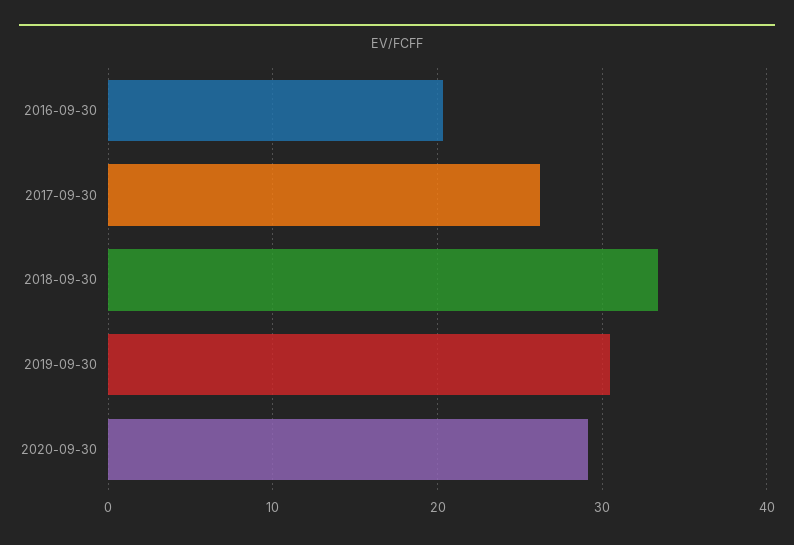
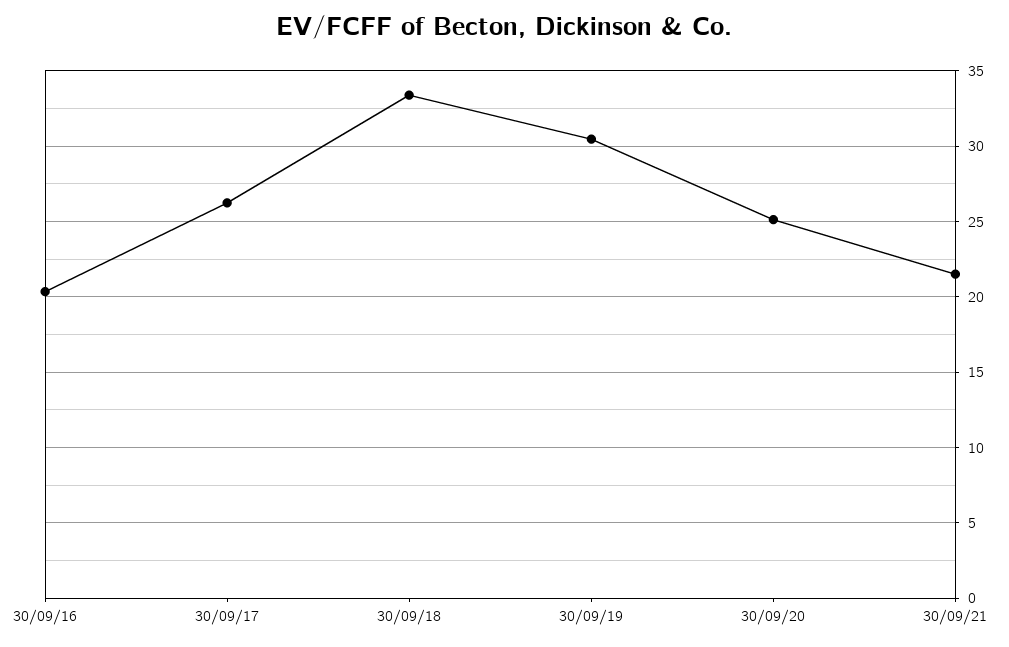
2020-09-30: 29 -> 25
30/09/21: none -> 21.5

